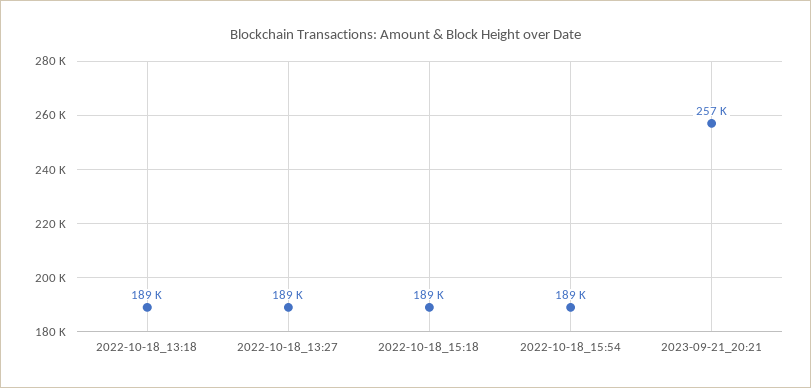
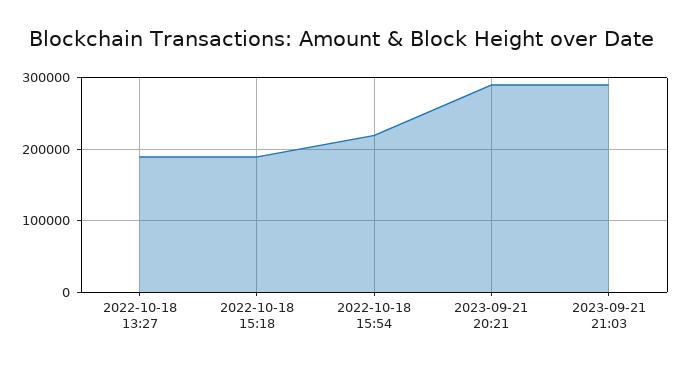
2022-10-18_13:18: 189000 -> none
2022-10-18_15:54: 189000 -> 220000
2023-09-21_20:21: 257000 -> 290000
2023-09-21 21:03: none -> 290000

